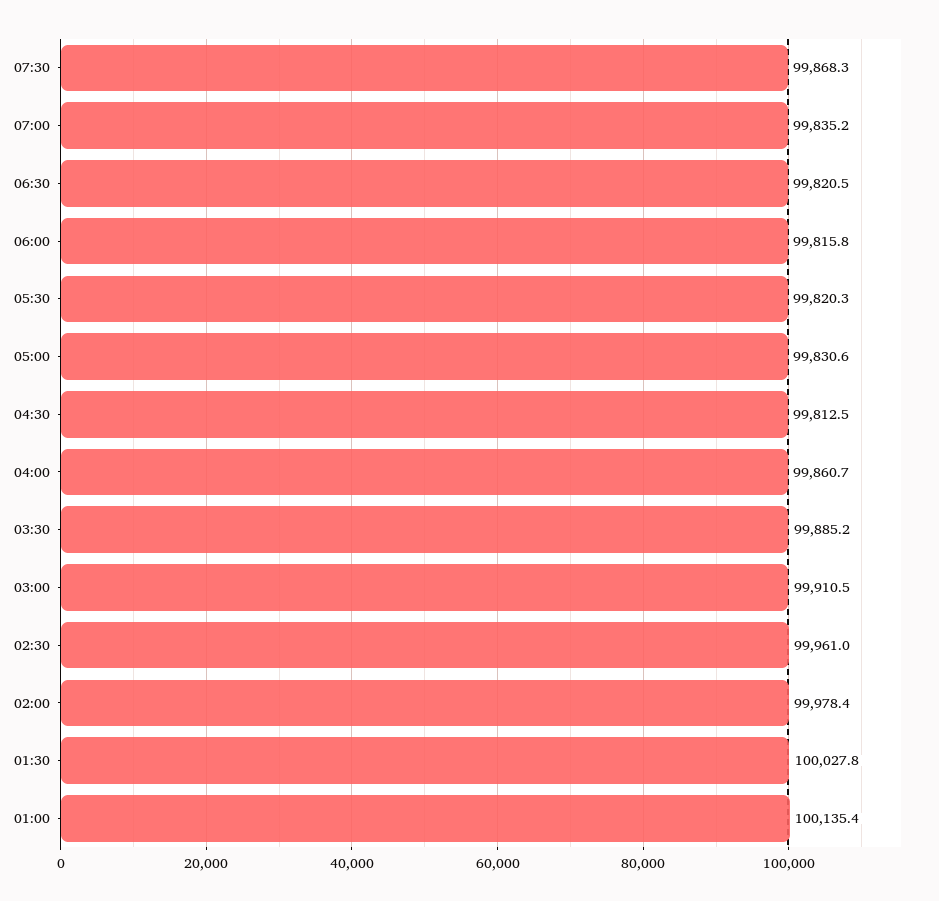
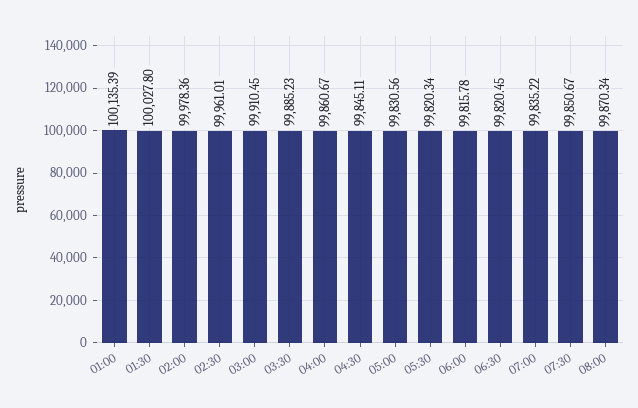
07:30: 99868.3 -> 99850.67
04:30: 99812.5 -> 99845.11
08:00: none -> 99870.34

